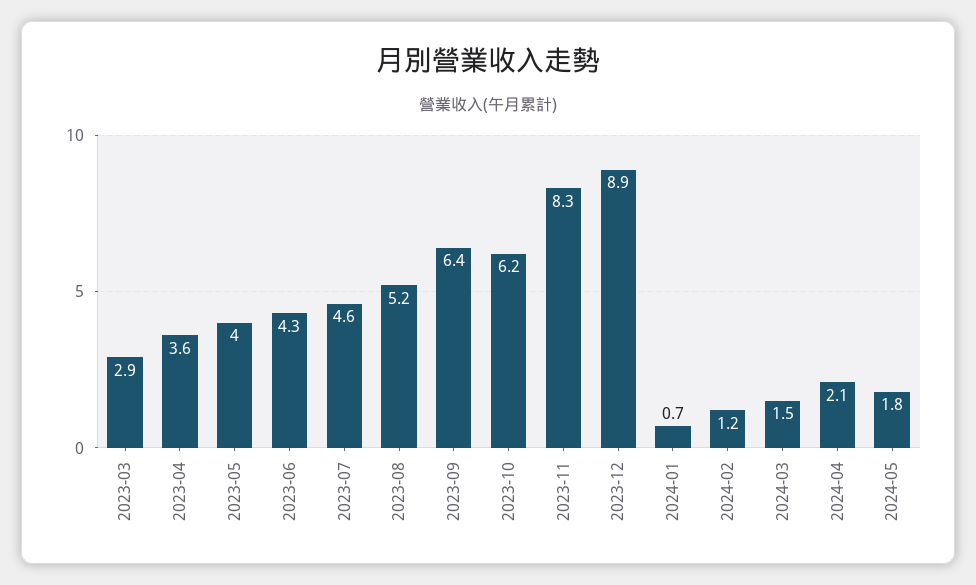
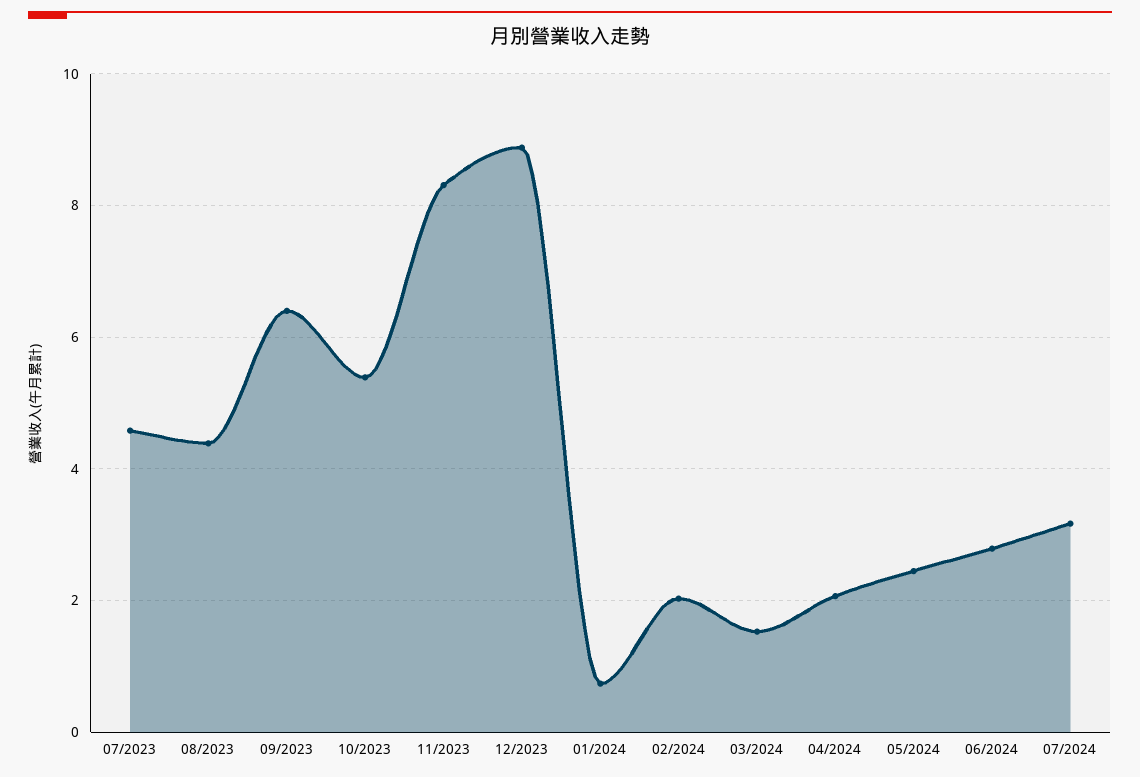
2023-03: 2.9 -> none
2023-04: 3.6 -> none
2023-05: 4 -> none
2023-06: 4.3 -> none
2023-08: 5.2 -> 4.4
2023-10: 6.2 -> 5.4
2024-02: 1.2 -> 2
2024-05: 1.8 -> 2.4
06/2024: none -> 2.8
07/2024: none -> 3.2

